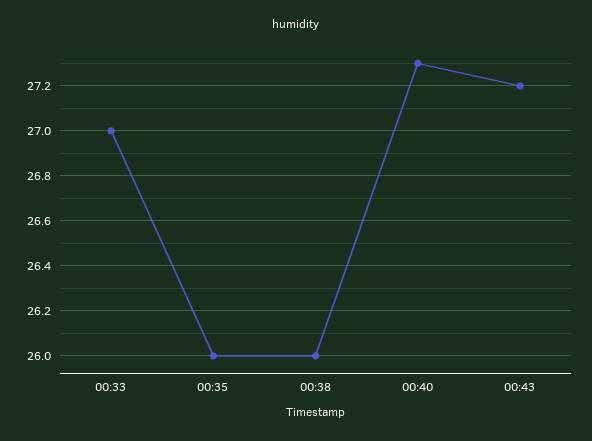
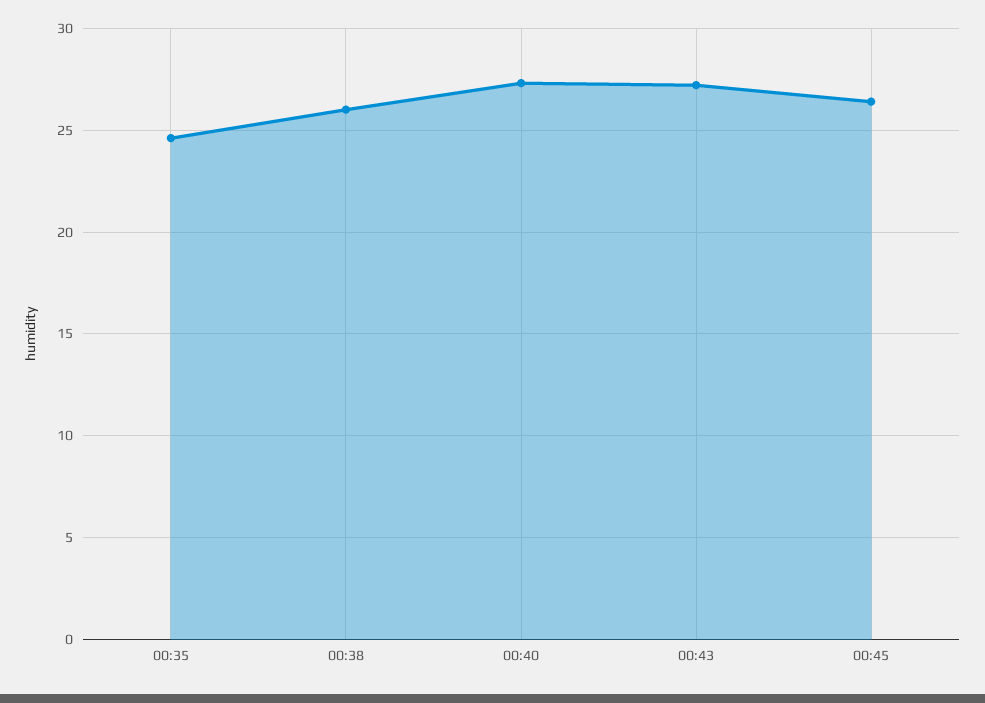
00:33: 27 -> none
00:35: 26 -> 24.5
00:45: none -> 26.5

